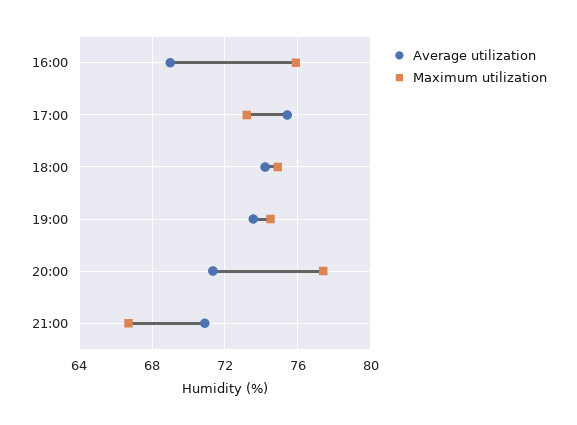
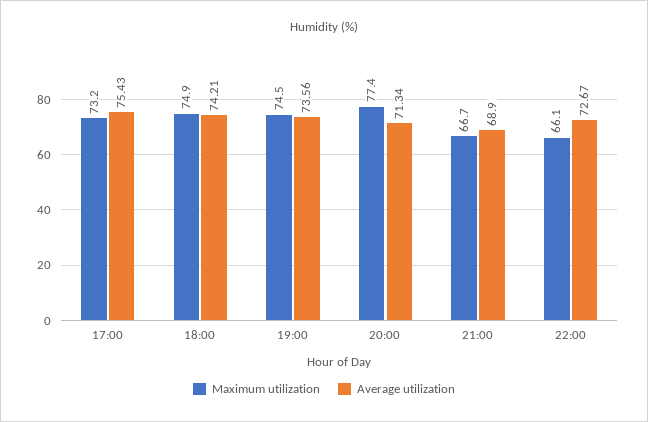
Average utilization, 16:00: 69 -> none
Maximum utilization, 16:00: 76 -> none
Average utilization, 21:00: 71 -> 68.9
Maximum utilization, 22:00: none -> 66.1
Average utilization, 22:00: none -> 72.67

